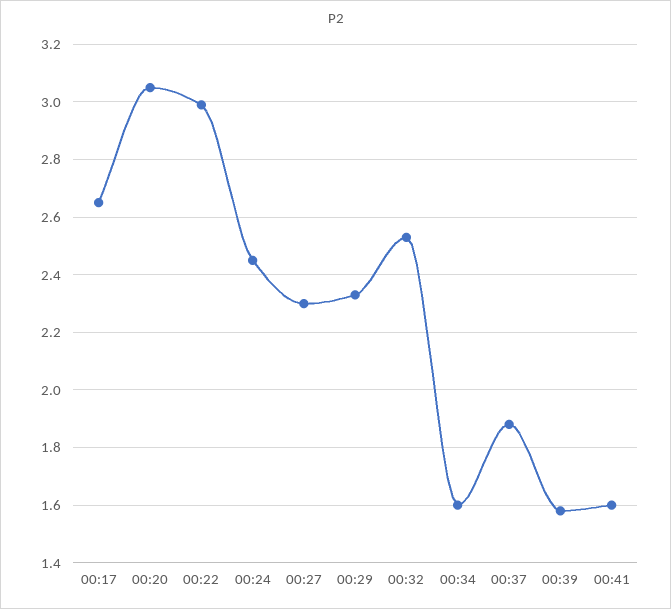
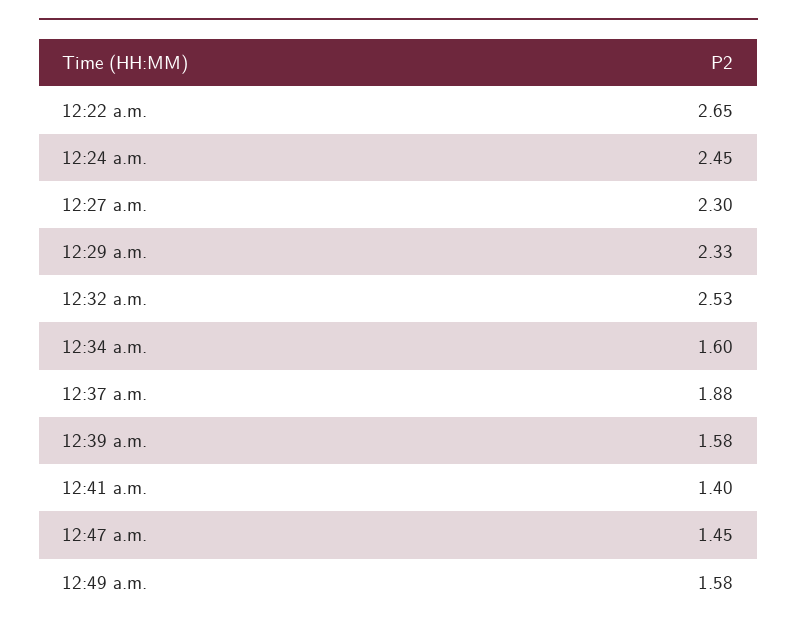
00:17: 2.65 -> none
00:20: 3.05 -> none
00:22: 3 -> 2.65
00:41: 1.6 -> 1.4
12:47 a.m.: none -> 1.45
12:49 a.m.: none -> 1.58

